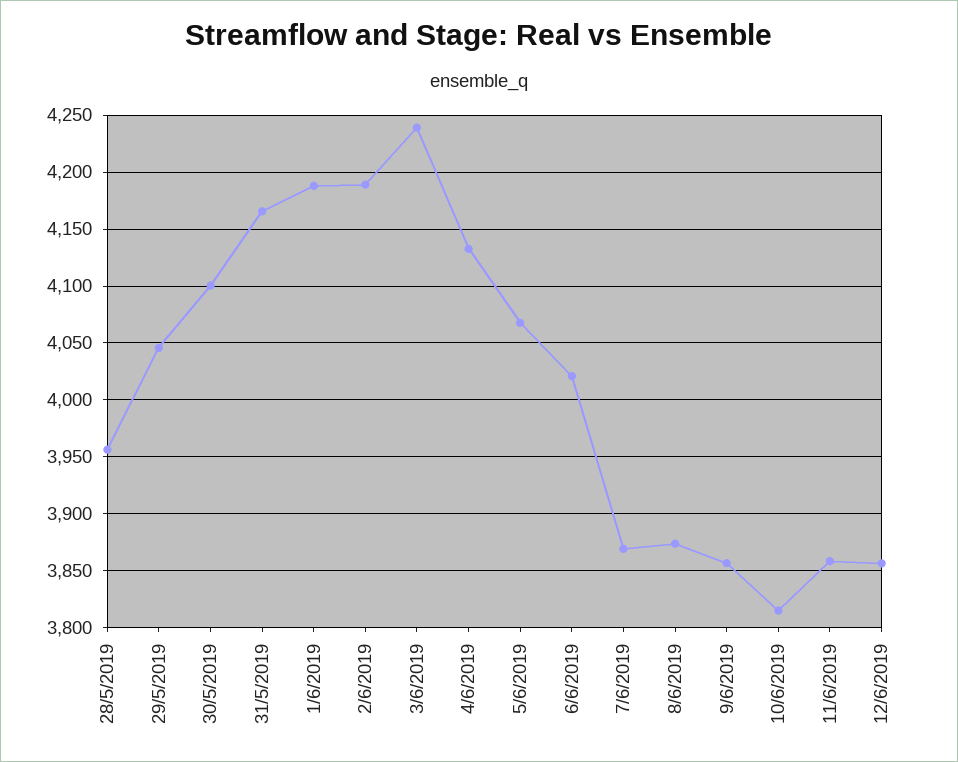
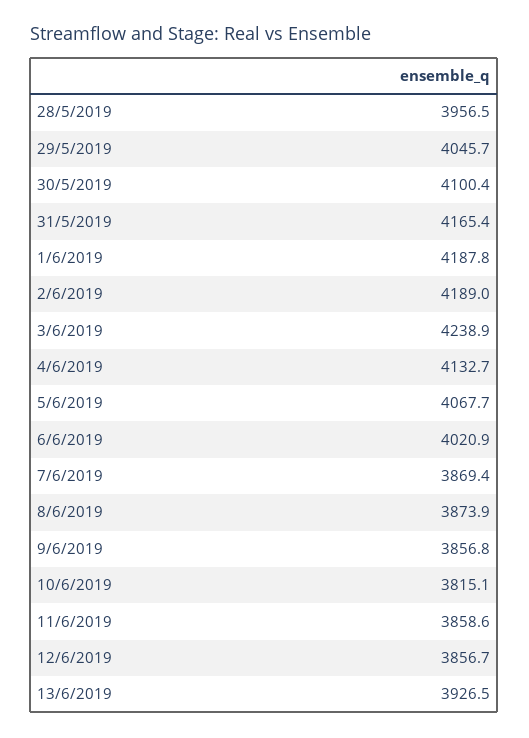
13/6/2019: none -> 3926.5

